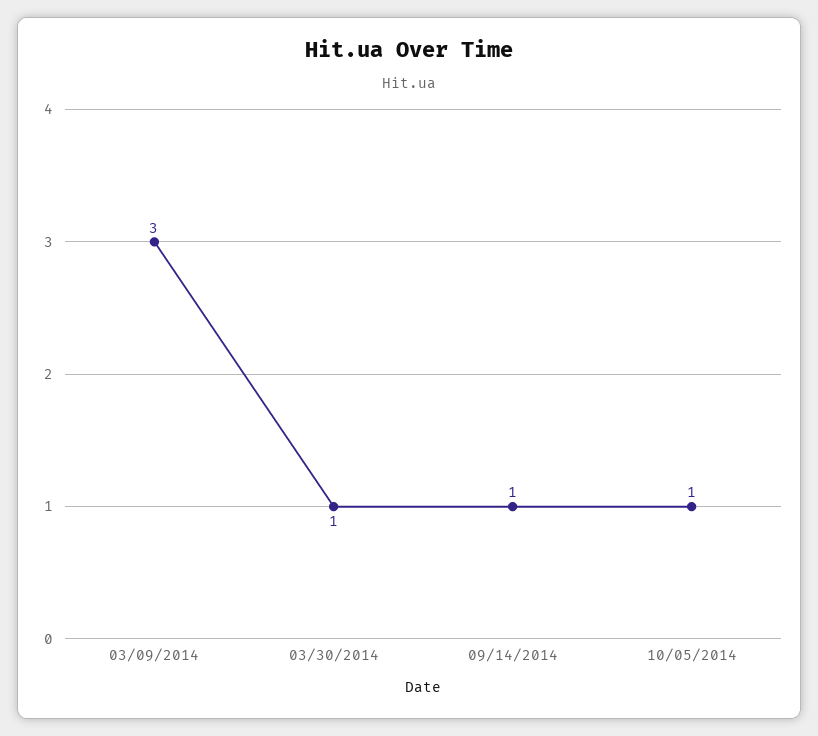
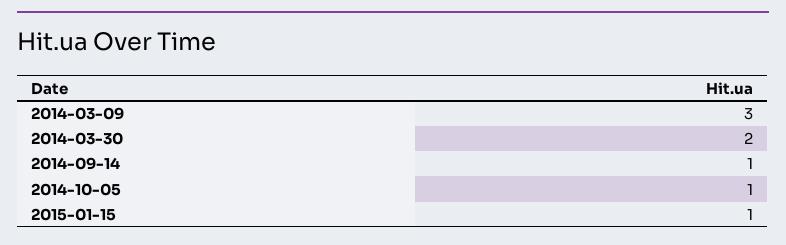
03/30/2014: 1 -> 2
2015-01-15: none -> 1

